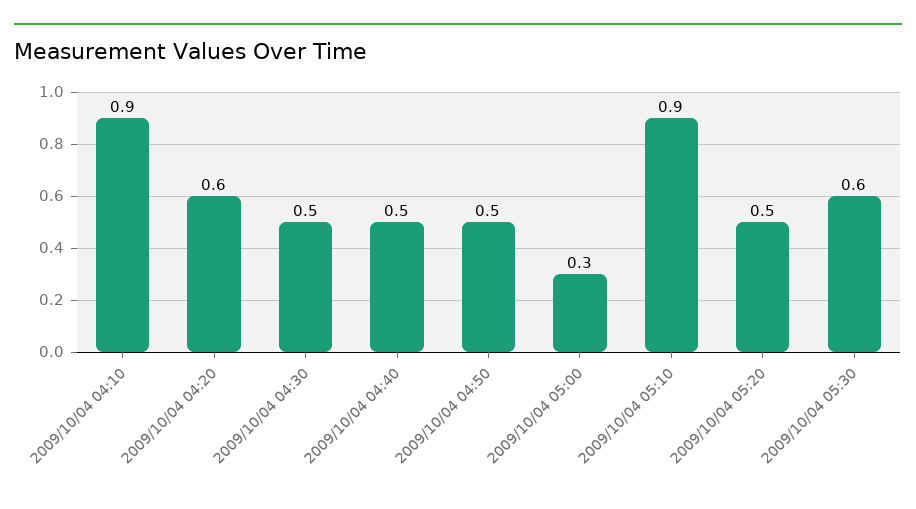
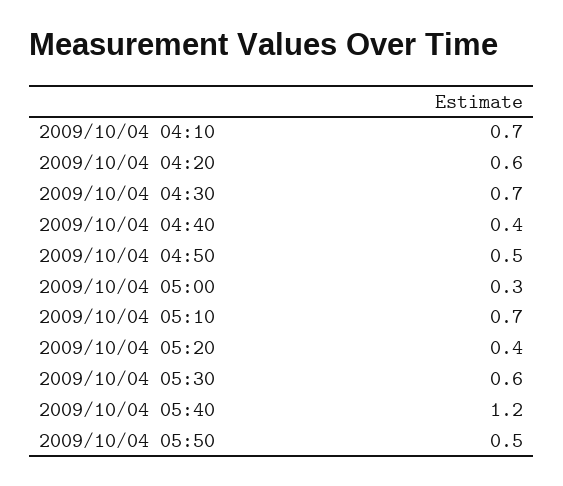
2009/10/04 04:10: 0.9 -> 0.7
2009/10/04 04:30: 0.5 -> 0.7
2009/10/04 04:40: 0.5 -> 0.4
2009/10/04 05:10: 0.9 -> 0.7
2009/10/04 05:20: 0.5 -> 0.4
2009/10/04 05:40: none -> 1.2
2009/10/04 05:50: none -> 0.5

